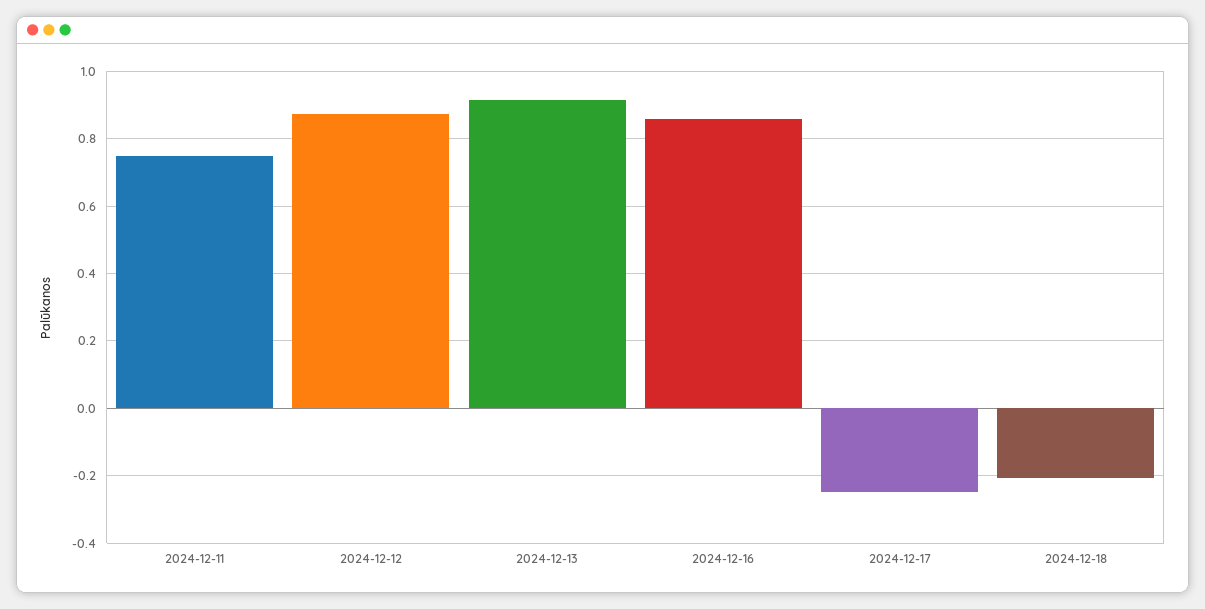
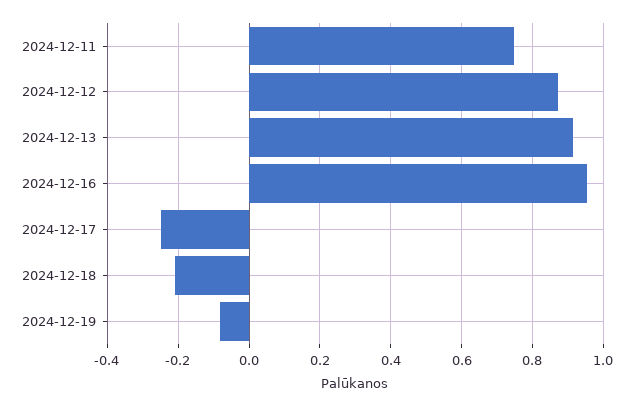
2024-12-16: 0.86 -> 0.96
2024-12-19: none -> -0.08

